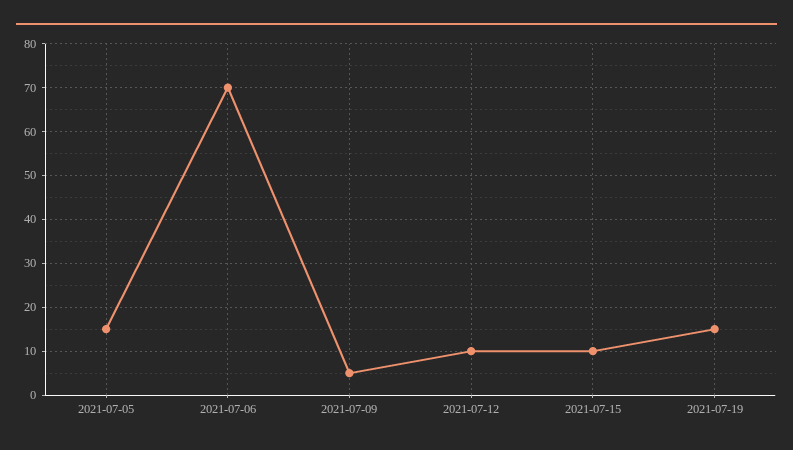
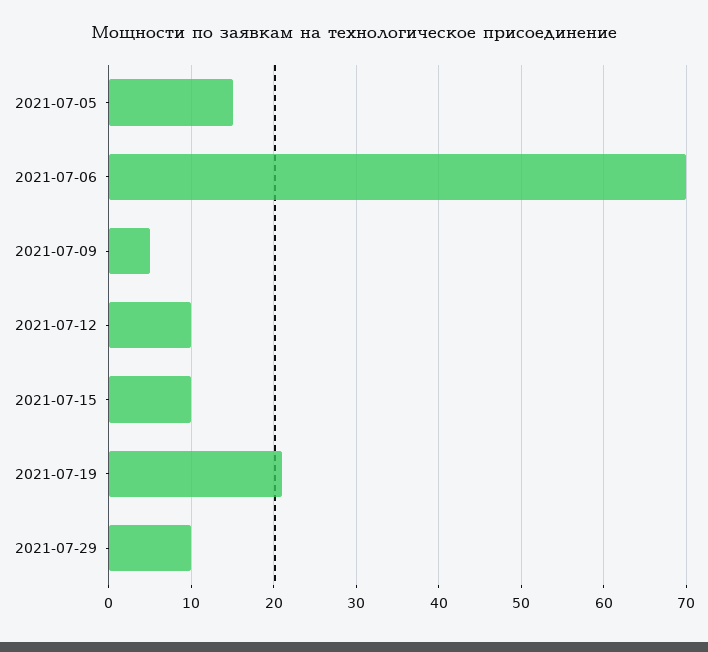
2021-07-19: 15 -> 21
2021-07-29: none -> 10

